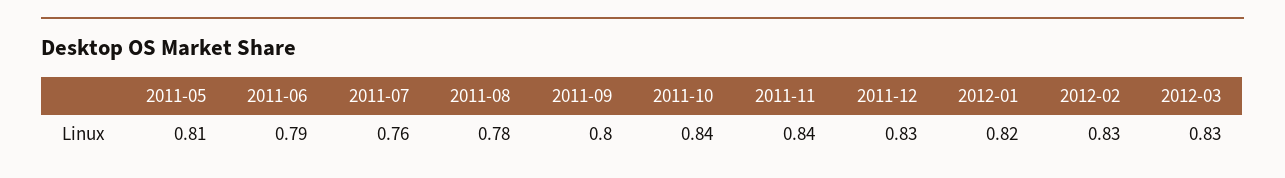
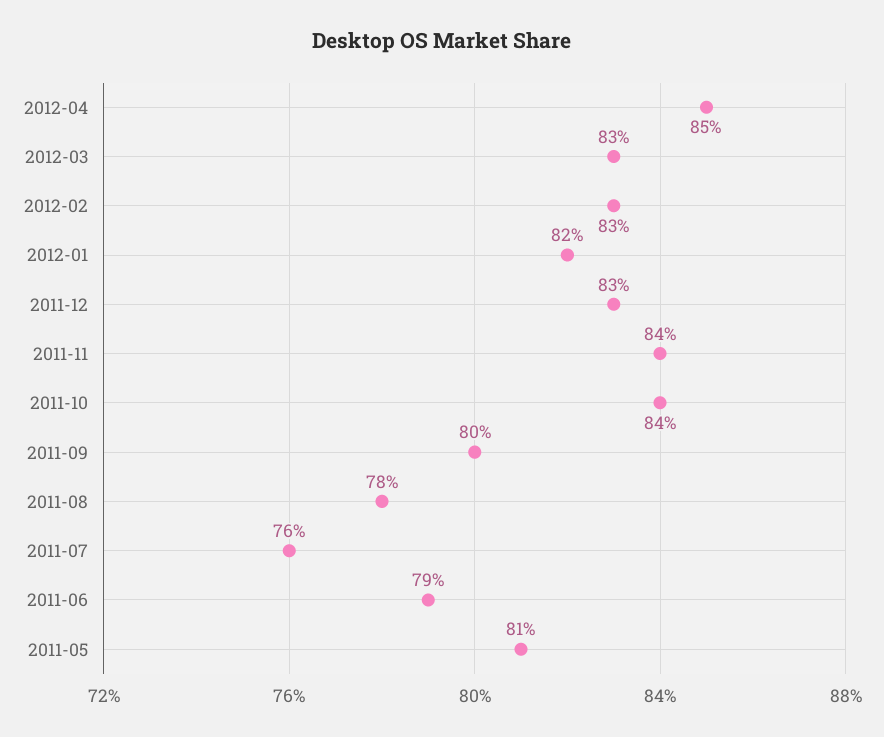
2012-04: none -> 0.85

